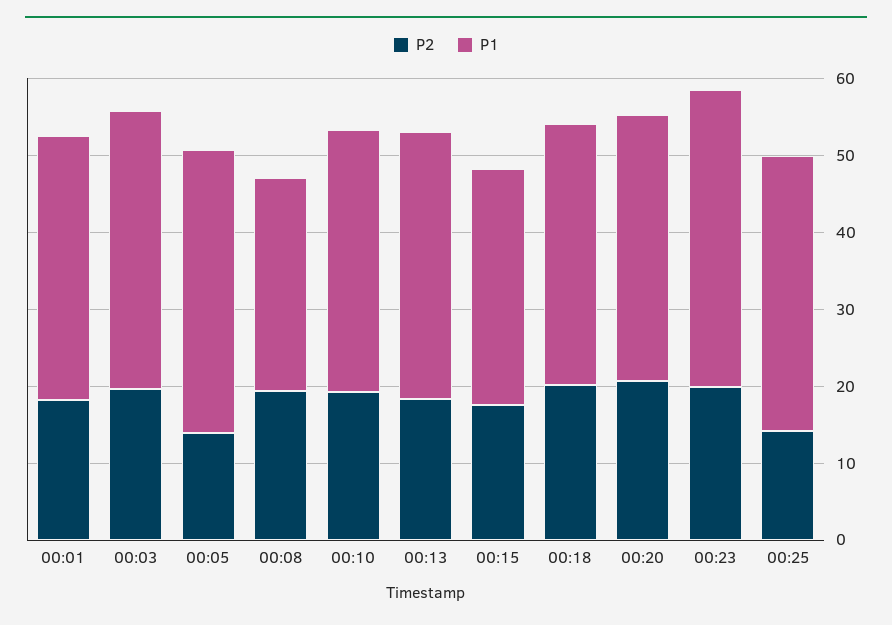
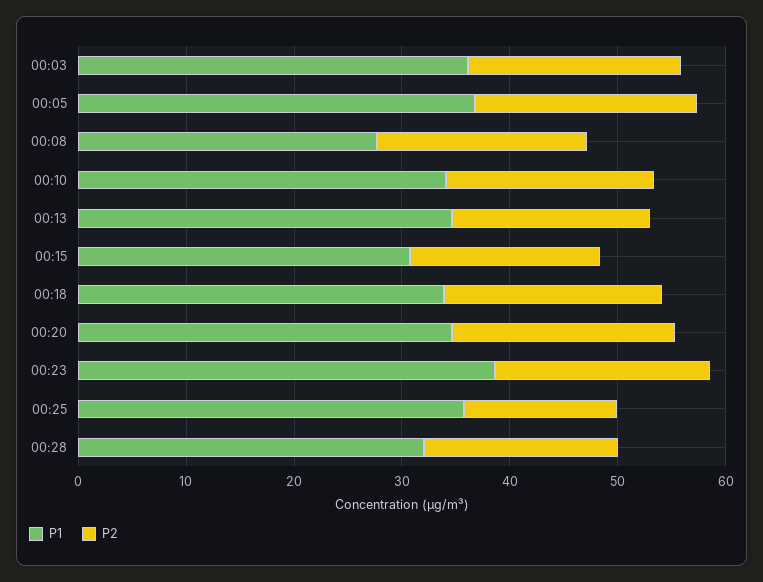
P2, 00:01: 18 -> none
P1, 00:01: 34 -> none
P2, 00:05: 14 -> 20
P1, 00:28: none -> 32
P2, 00:28: none -> 18

